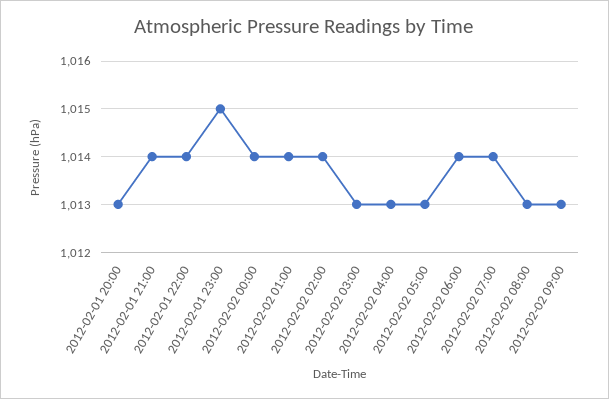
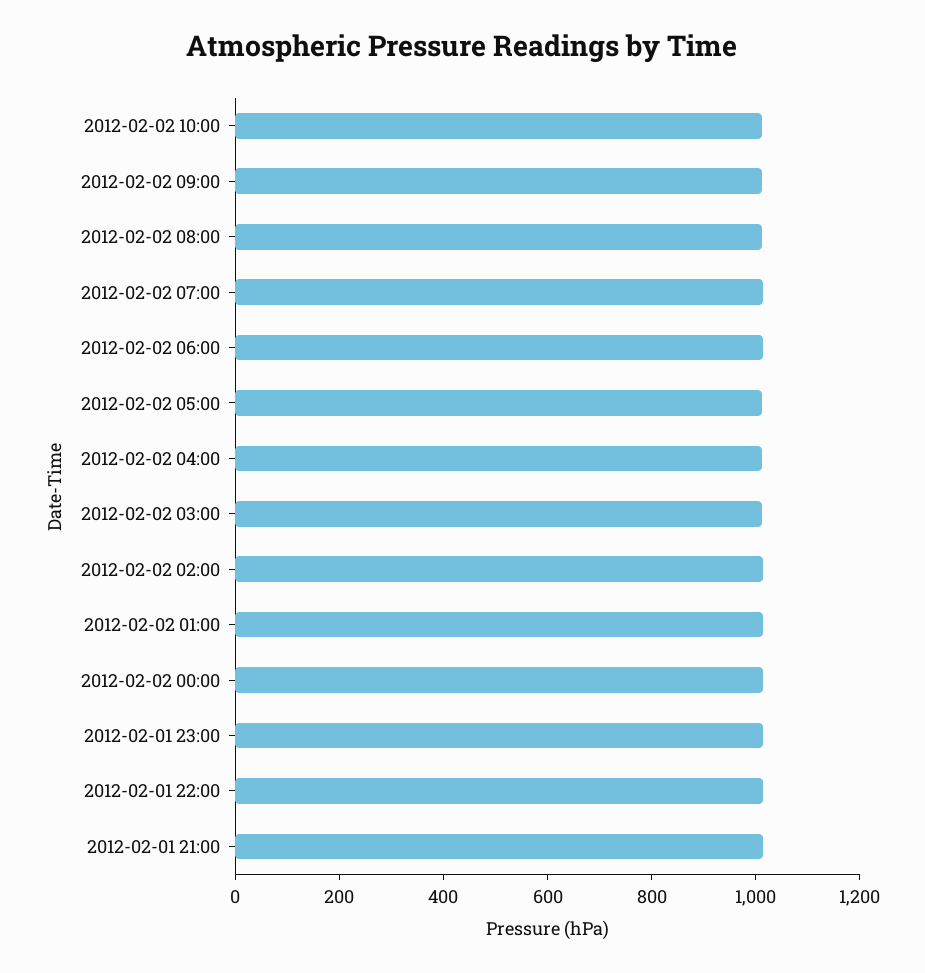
2012-02-01 20:00: 1013 -> none
2012-02-02 10:00: none -> 1000

